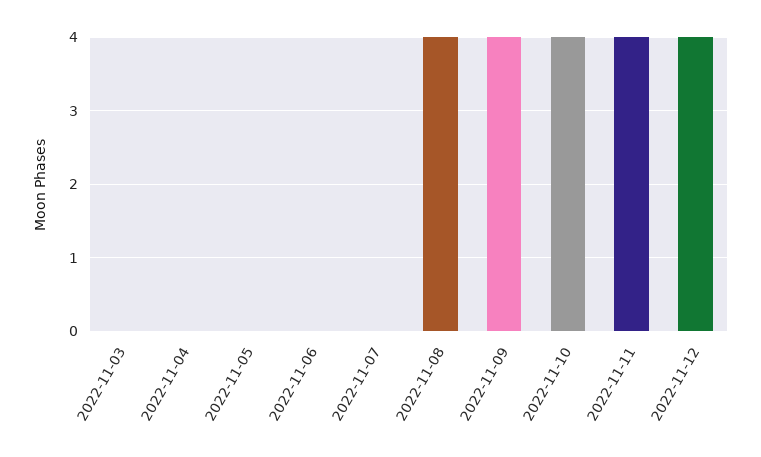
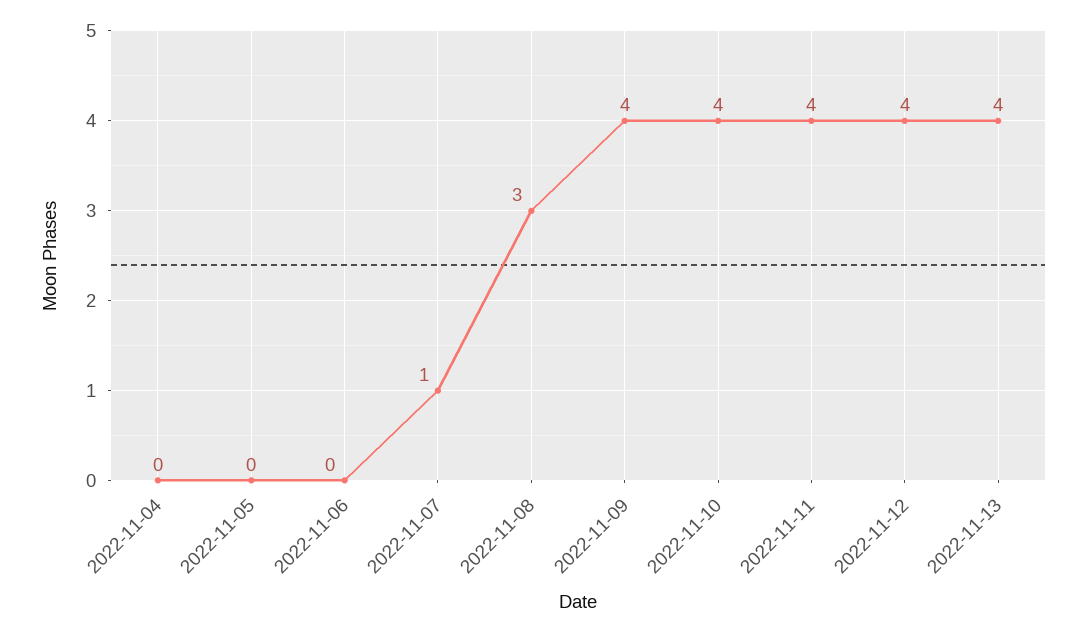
2022-11-03: 0 -> none
2022-11-07: 0 -> 1
2022-11-08: 4 -> 3
2022-11-13: none -> 4

